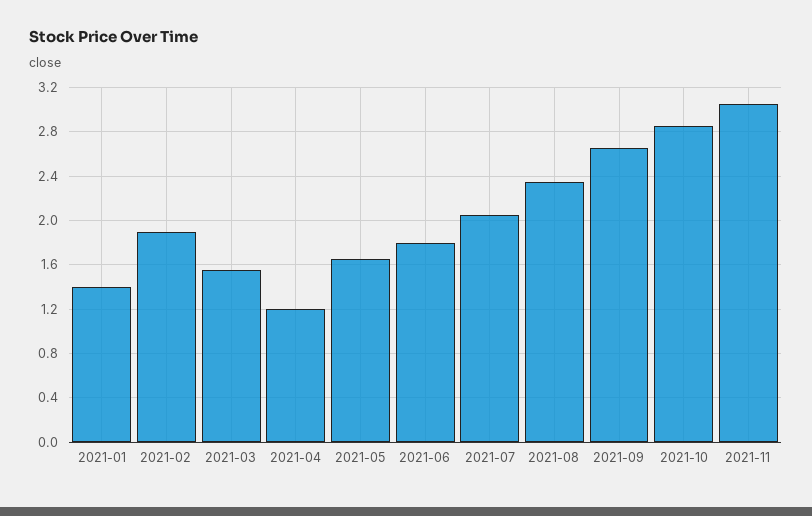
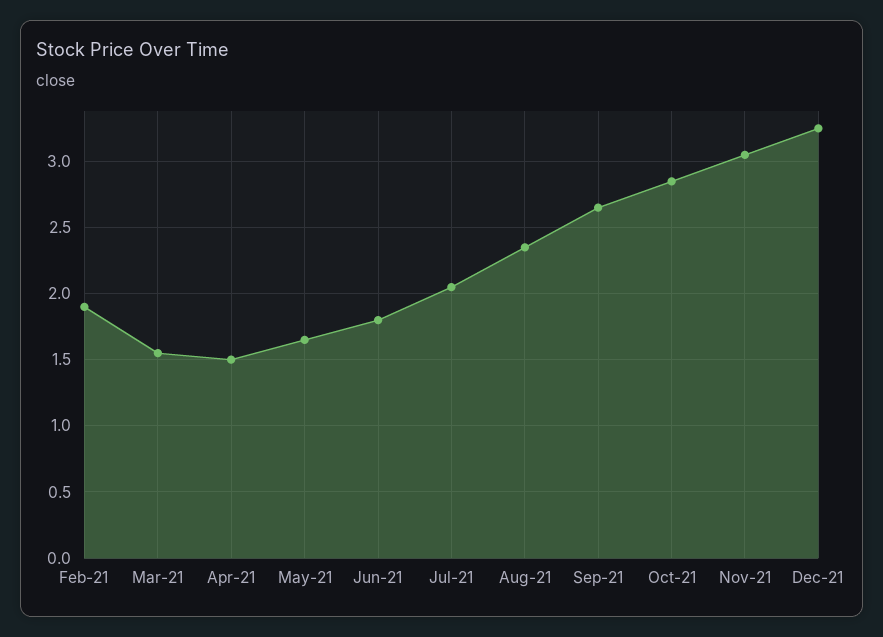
2021-01: 1.4 -> none
2021-04: 1.2 -> 1.5
Dec-21: none -> 3.25

